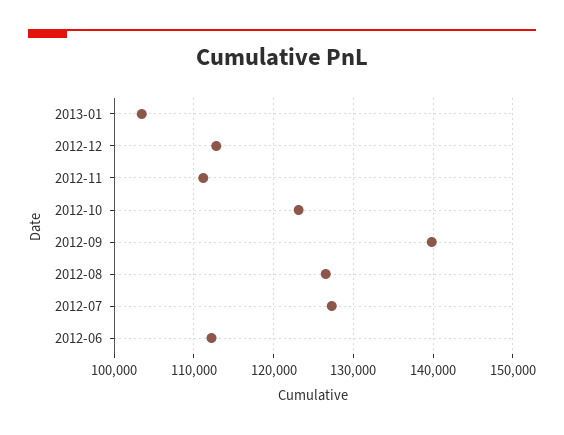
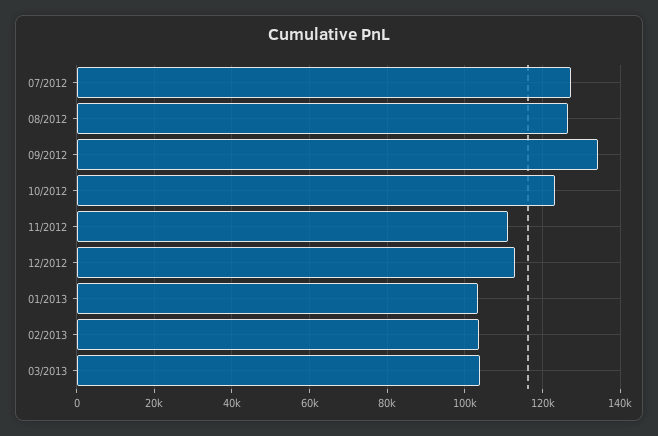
2012-09: 140000 -> 134000
2012-06: 112000 -> none
02/2013: none -> 104000
03/2013: none -> 104000

